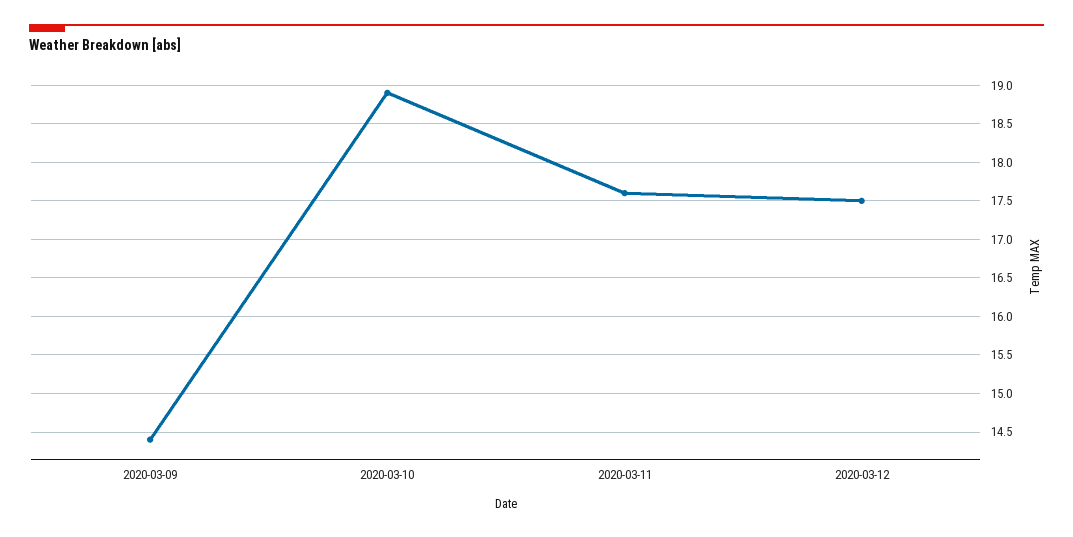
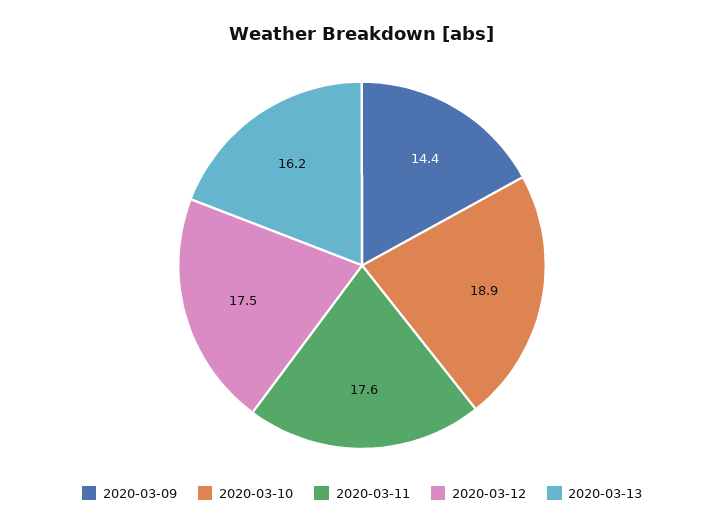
2020-03-13: none -> 16.2

